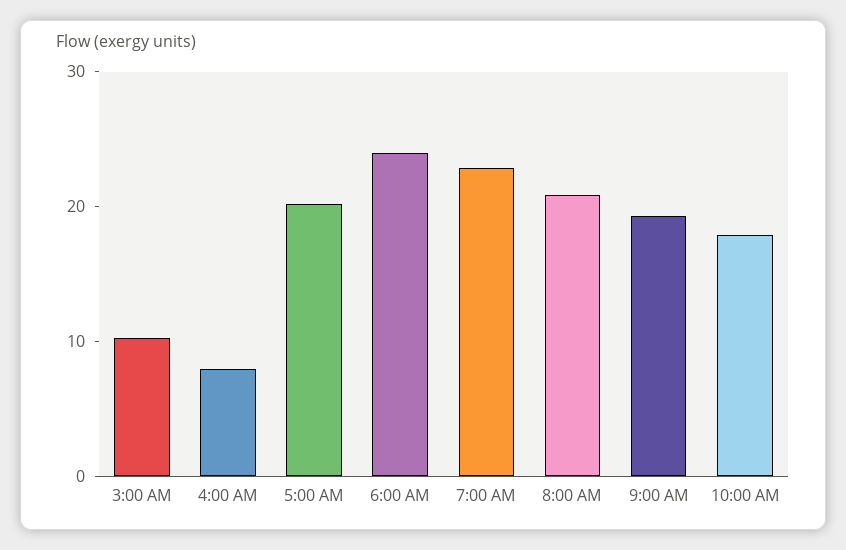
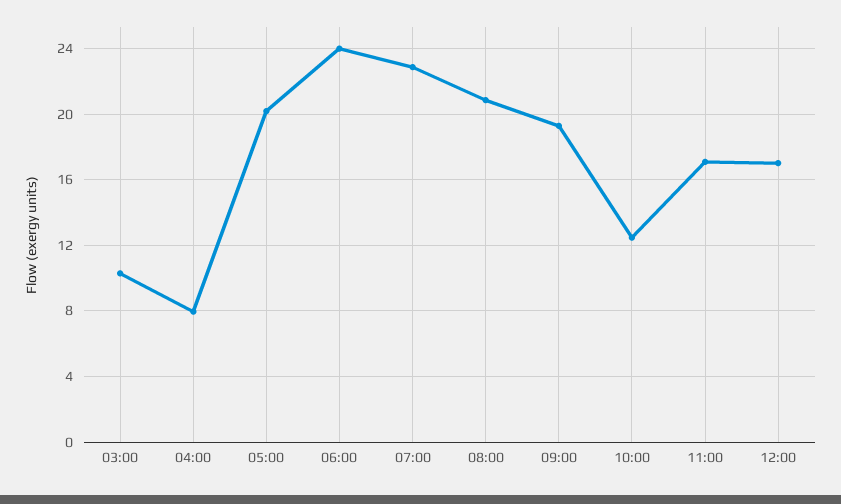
10:00 AM: 18 -> 12.5
11:00: none -> 17
12:00: none -> 17

